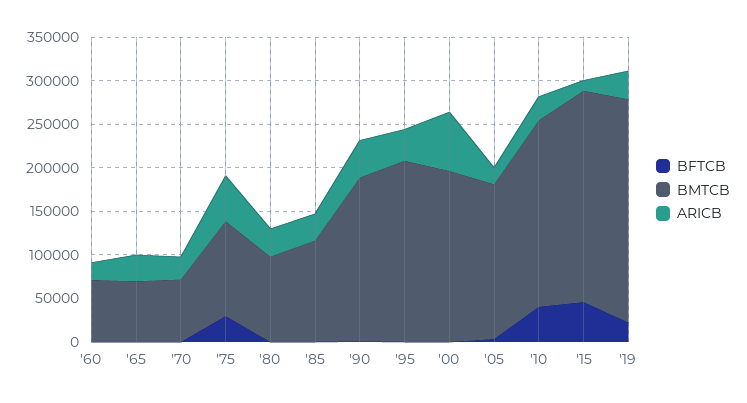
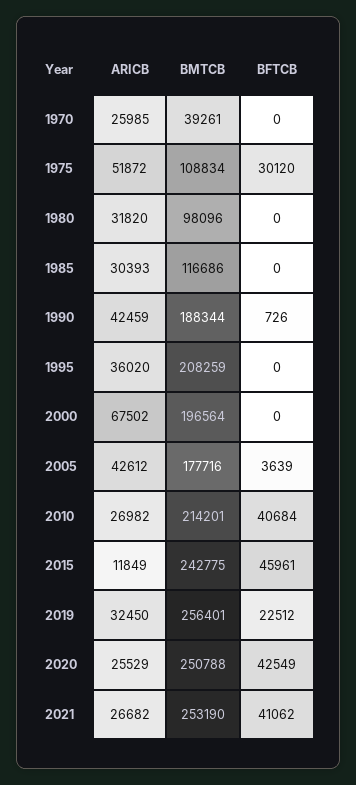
BFTCB, '60: 0 -> none
BMTCB, '60: 70000 -> none
ARICB, '60: 20000 -> none
BFTCB, '65: 0 -> none
BMTCB, '65: 70000 -> none
ARICB, '65: 30000 -> none
BMTCB, '70: 70000 -> 39261
ARICB, '05: 20000 -> 42612
ARICB, 2020: none -> 25529
BMTCB, 2020: none -> 250788
BFTCB, 2020: none -> 42549
ARICB, 2021: none -> 26682
BMTCB, 2021: none -> 253190
BFTCB, 2021: none -> 41062

